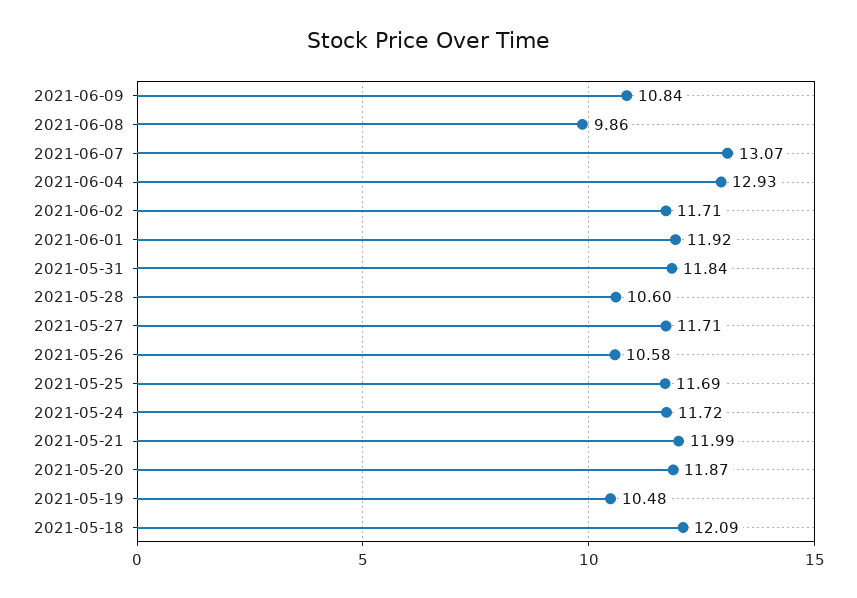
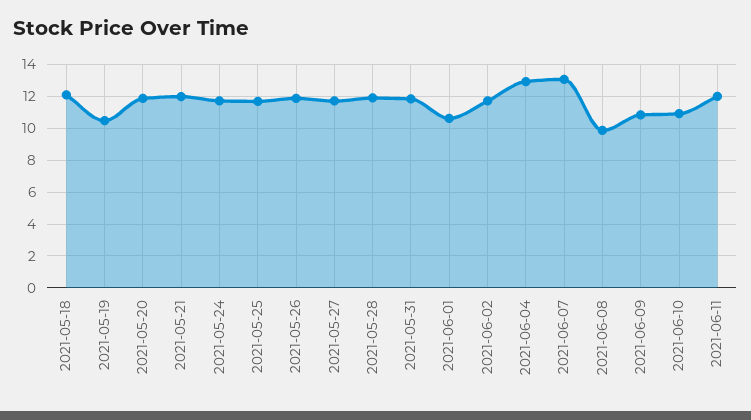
2021-06-01: 11.92 -> 10.5
2021-05-28: 10.6 -> 12
2021-05-26: 10.58 -> 12
2021-06-10: none -> 11
2021-06-11: none -> 12

